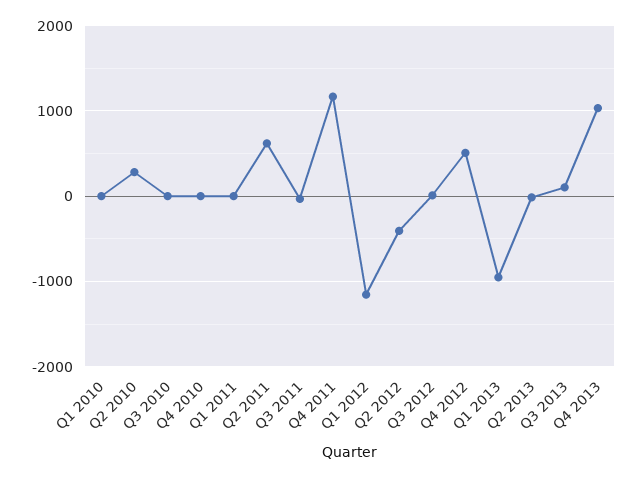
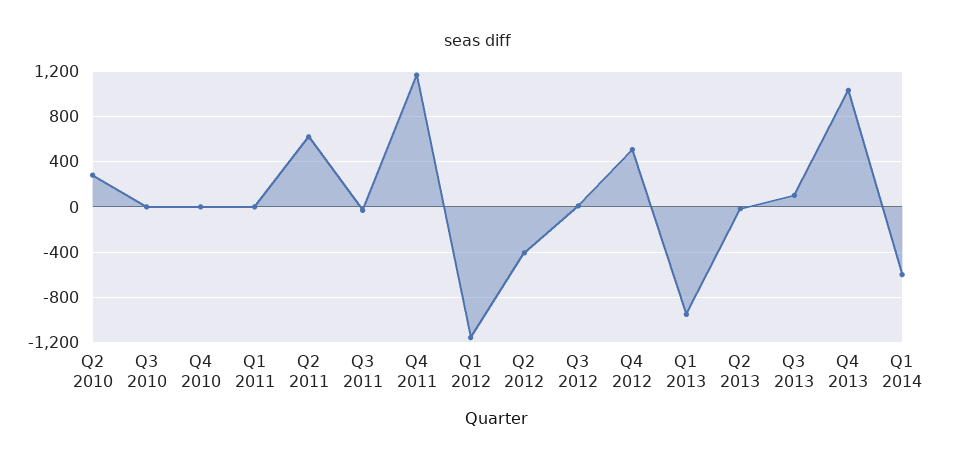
Q1 2010: 0 -> none
Q1 2014: none -> -600

